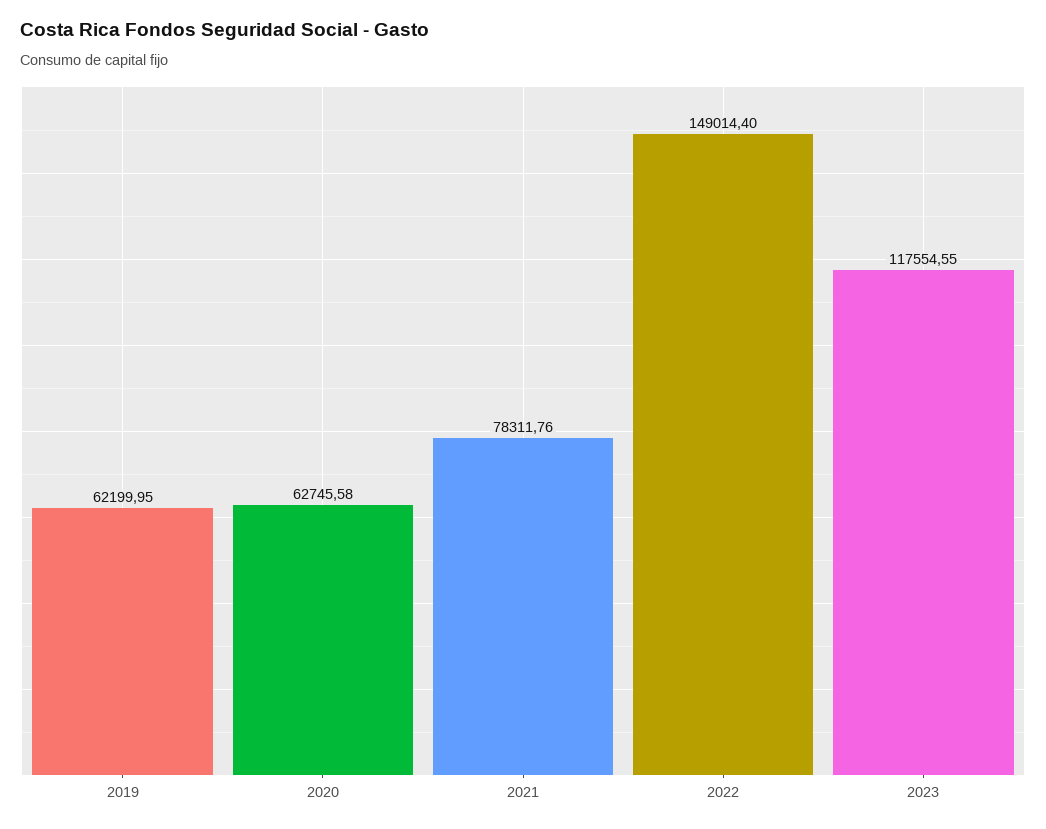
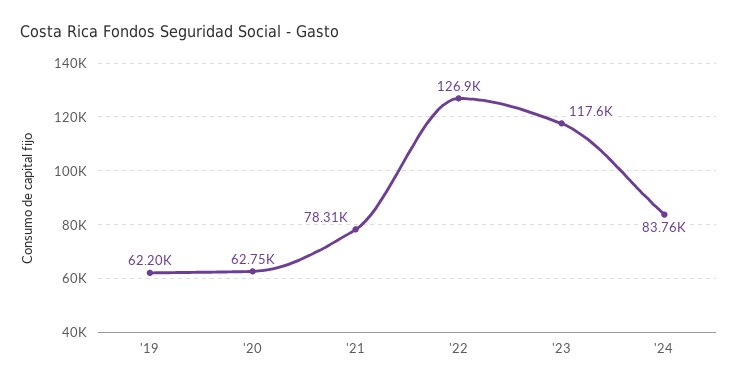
2022: 149014.4 -> 126900
'24: none -> 83760

